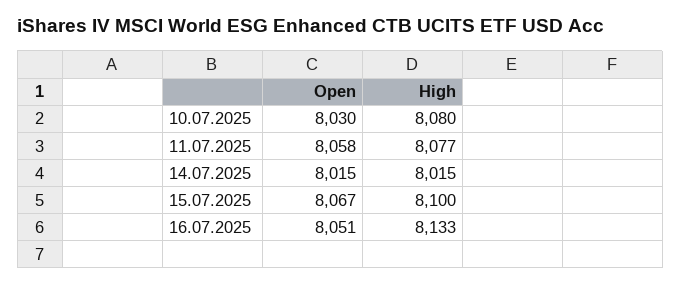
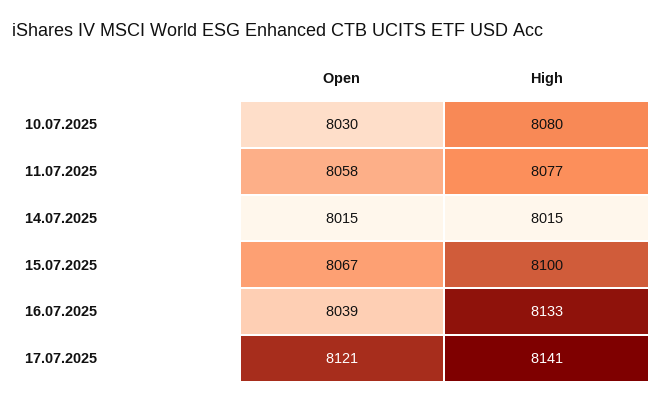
Open, 16.07.2025: 8051 -> 8039
Open, 17.07.2025: none -> 8121
High, 17.07.2025: none -> 8141

